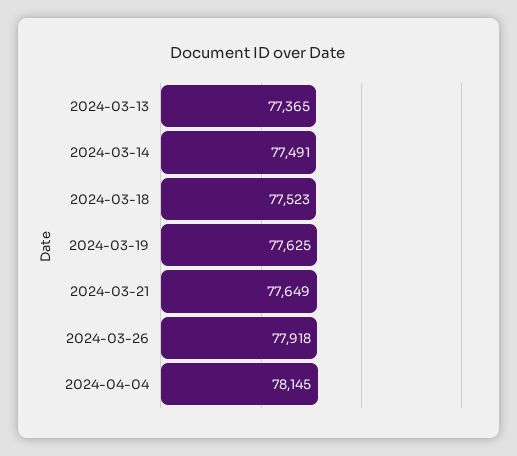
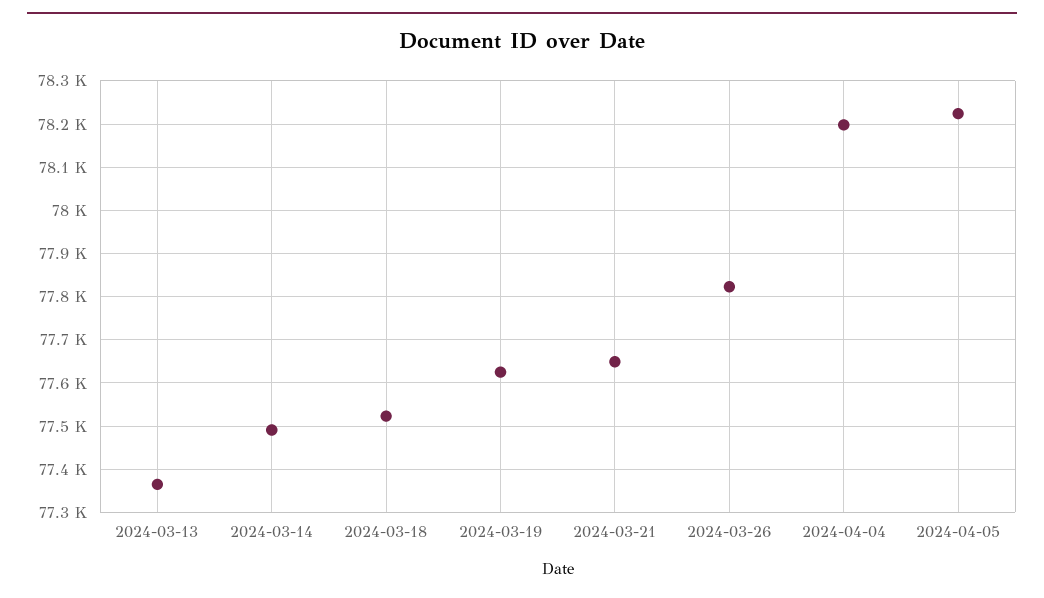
2024-03-26: 77918 -> 77820
2024-04-04: 78145 -> 78200
2024-04-05: none -> 78220

